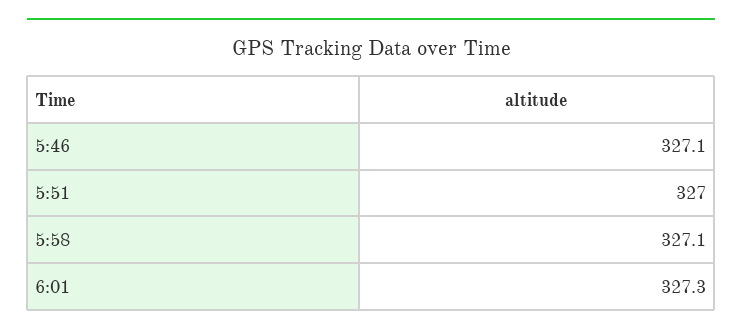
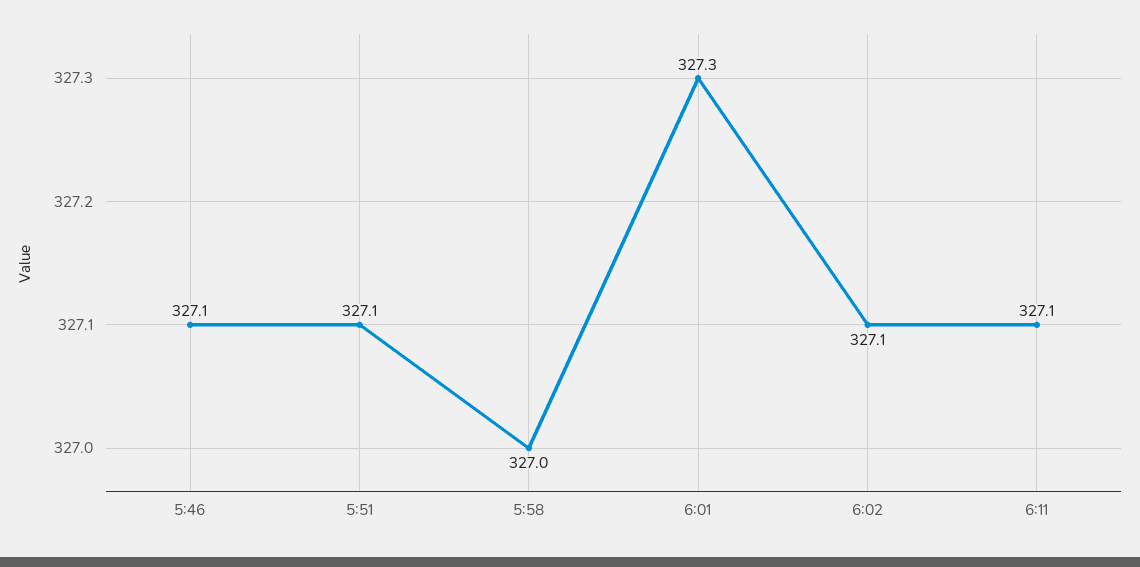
5:51: 327 -> 327.1
5:58: 327.1 -> 327
6:02: none -> 327.1
6:11: none -> 327.1

